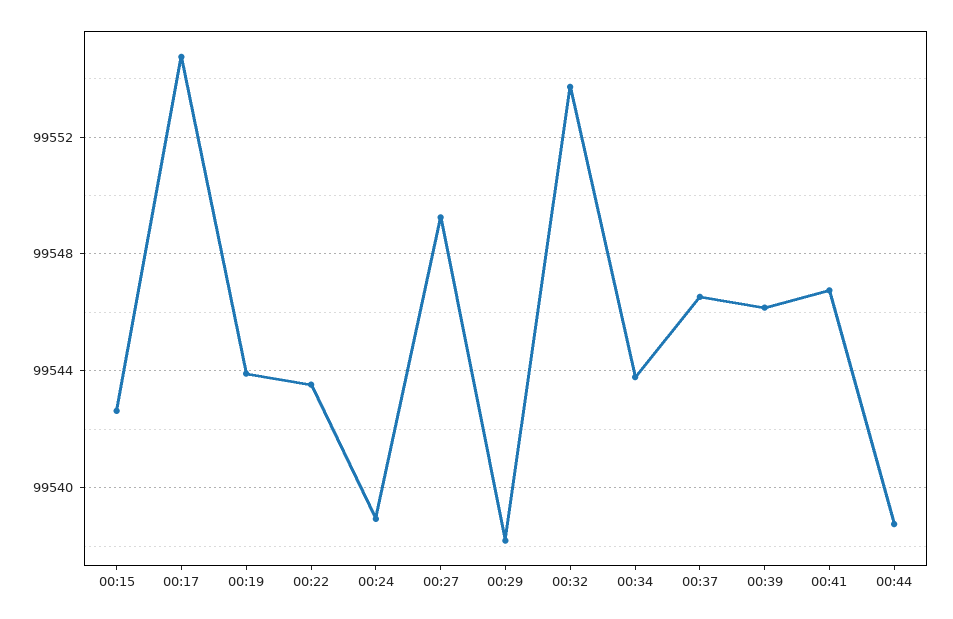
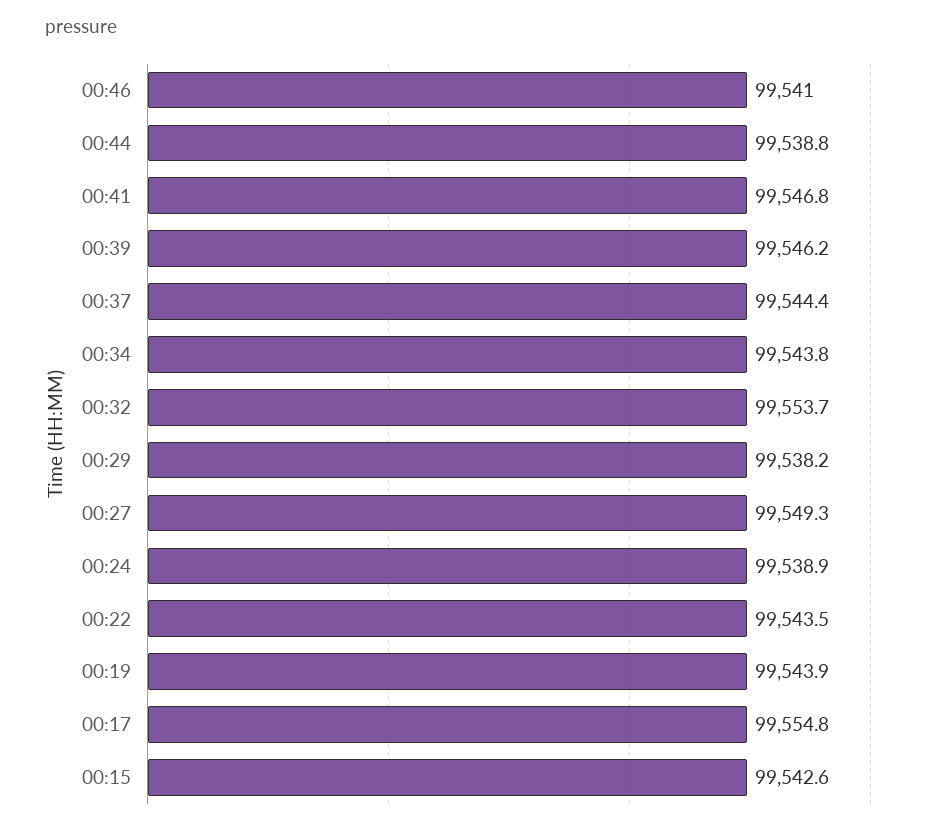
00:37: 99546.5 -> 99544.4
00:46: none -> 99541

